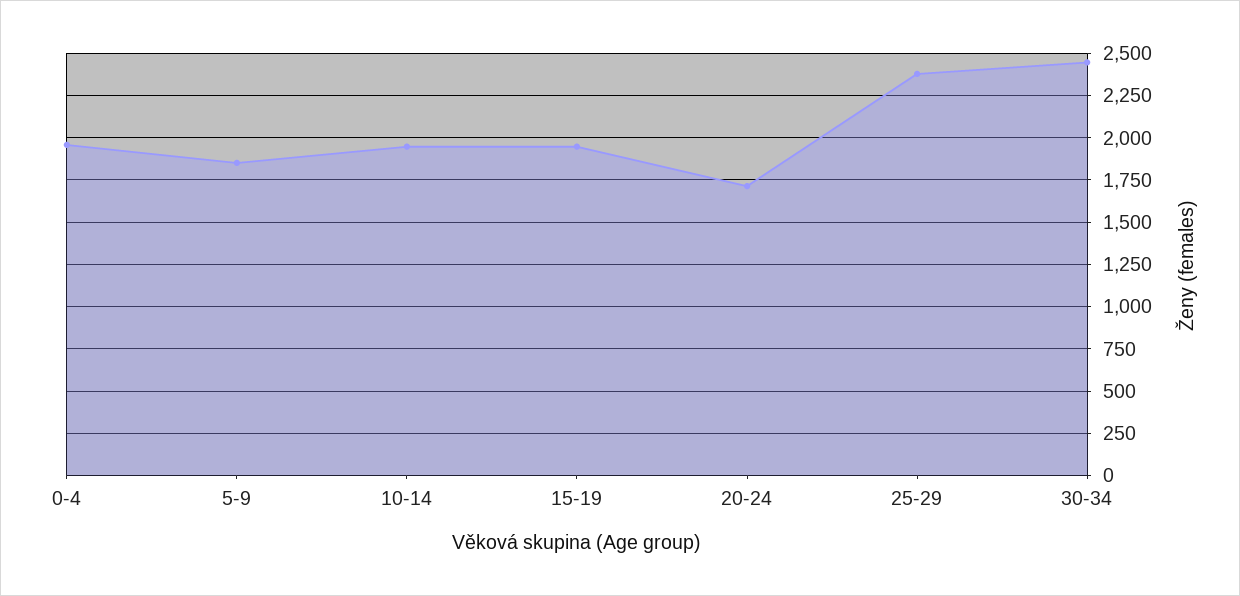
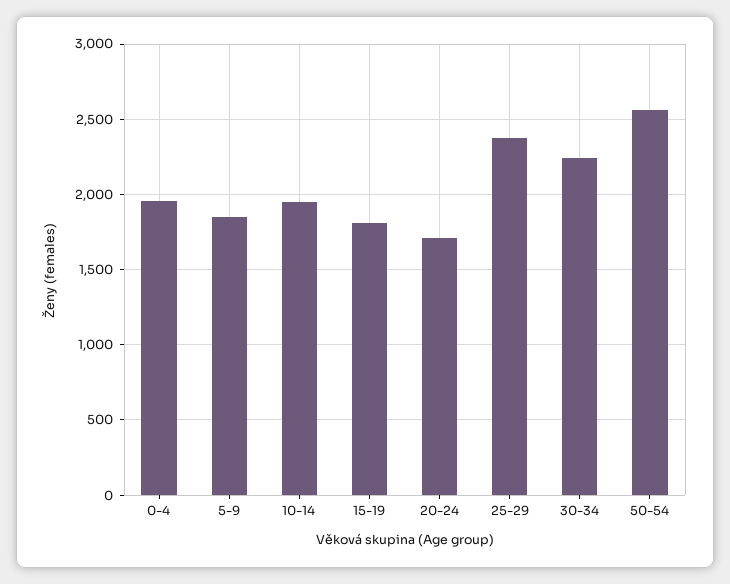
15-19: 1950 -> 1800
30-34: 2450 -> 2250
50-54: none -> 2550

